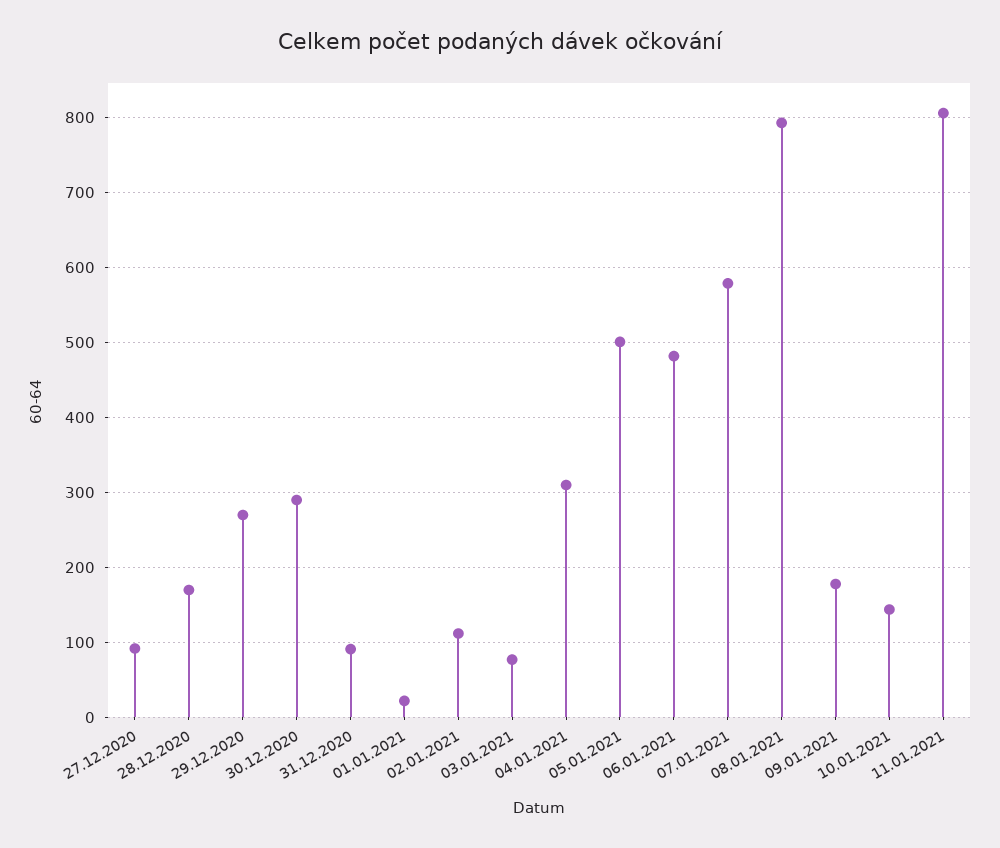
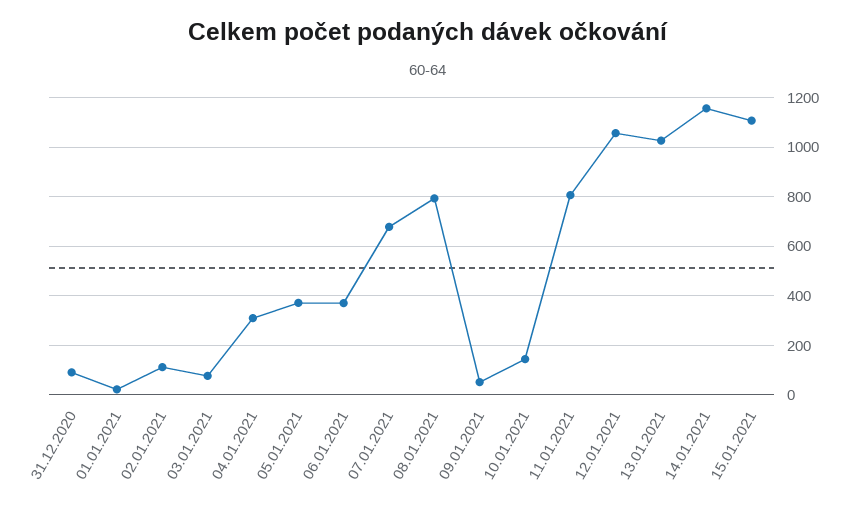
27.12.2020: 90 -> none
28.12.2020: 170 -> none
29.12.2020: 270 -> none
30.12.2020: 290 -> none
05.01.2021: 500 -> 375
06.01.2021: 480 -> 375
07.01.2021: 580 -> 675
09.01.2021: 180 -> 50
12.01.2021: none -> 1050
13.01.2021: none -> 1025
14.01.2021: none -> 1150
15.01.2021: none -> 1100

